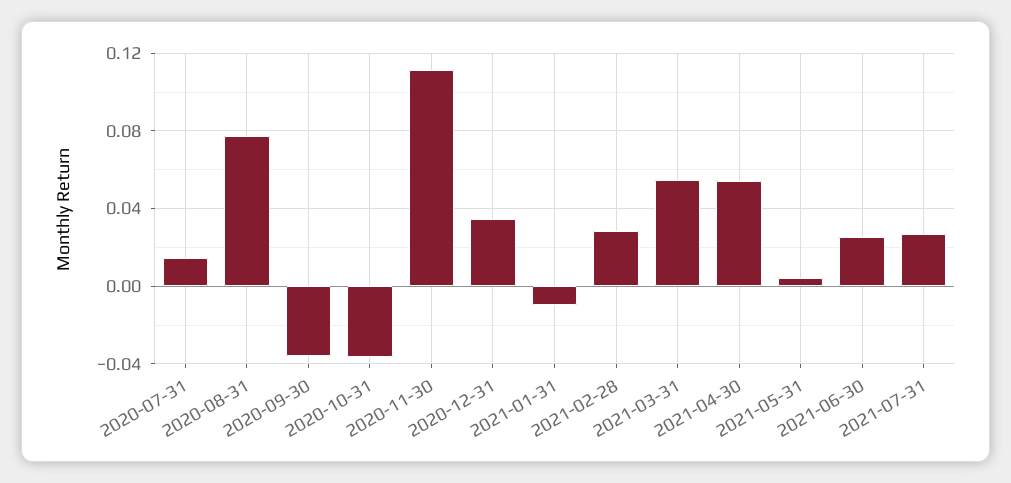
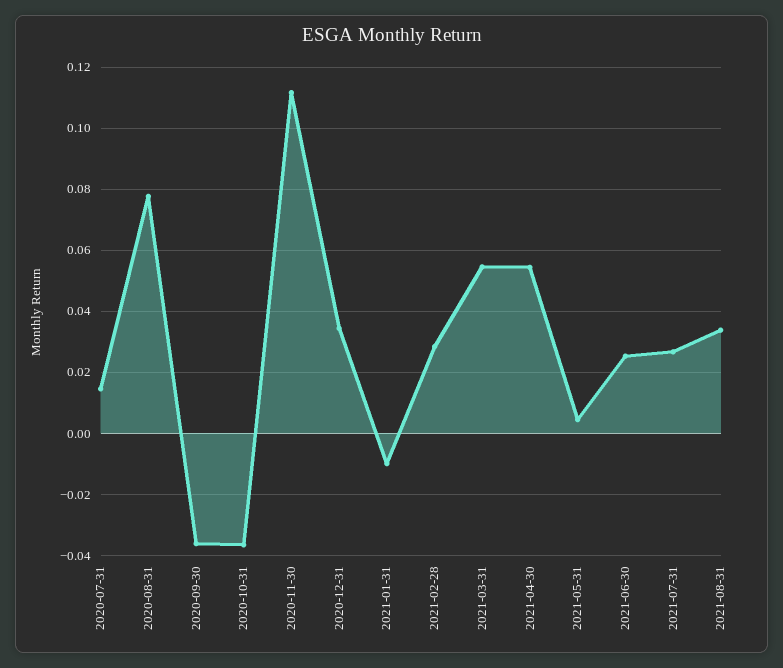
2021-08-31: none -> 0.034

